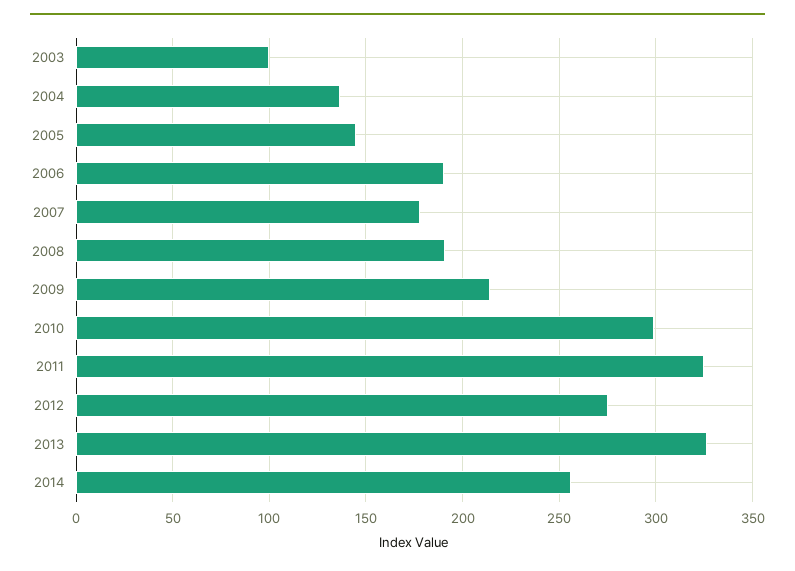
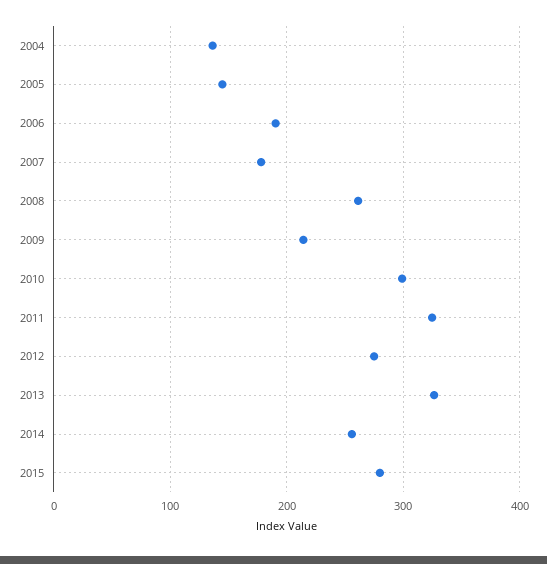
2003: 100 -> none
2008: 190 -> 260
2015: none -> 280

